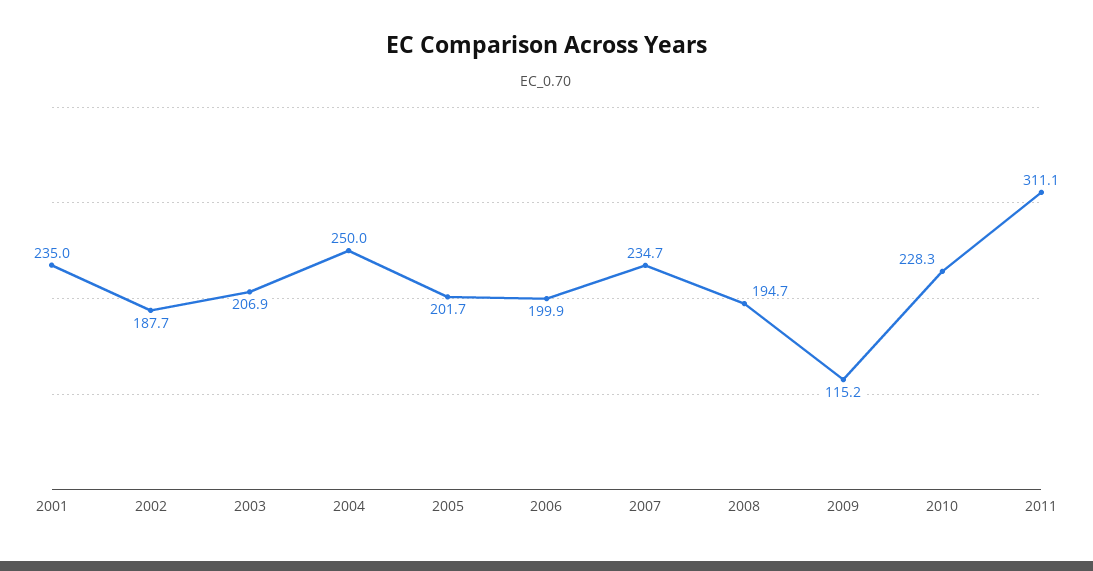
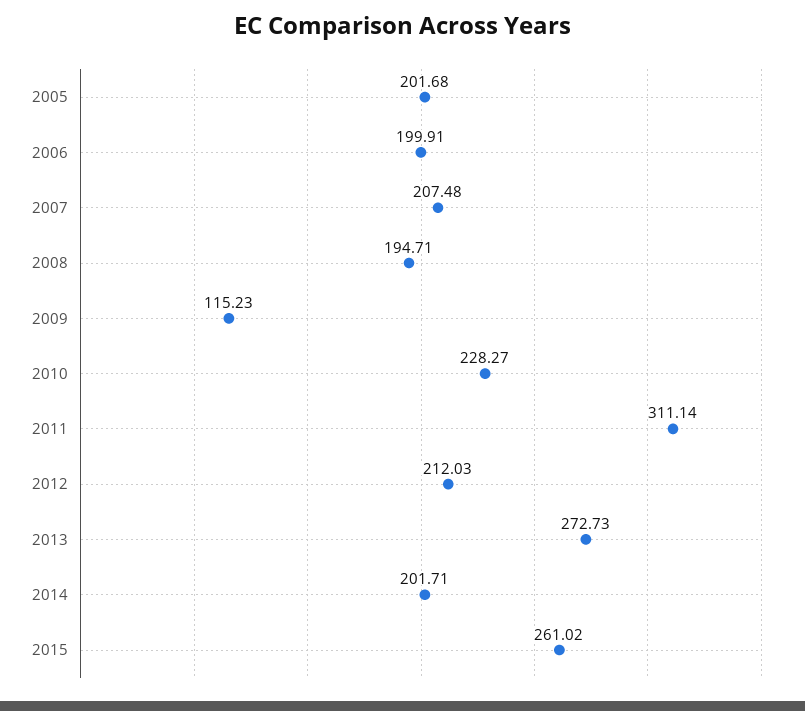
2001: 235 -> none
2002: 187.7 -> none
2003: 206.9 -> none
2004: 250 -> none
2007: 234.7 -> 207.48
2012: none -> 212.03
2013: none -> 272.73
2014: none -> 201.71
2015: none -> 261.02

